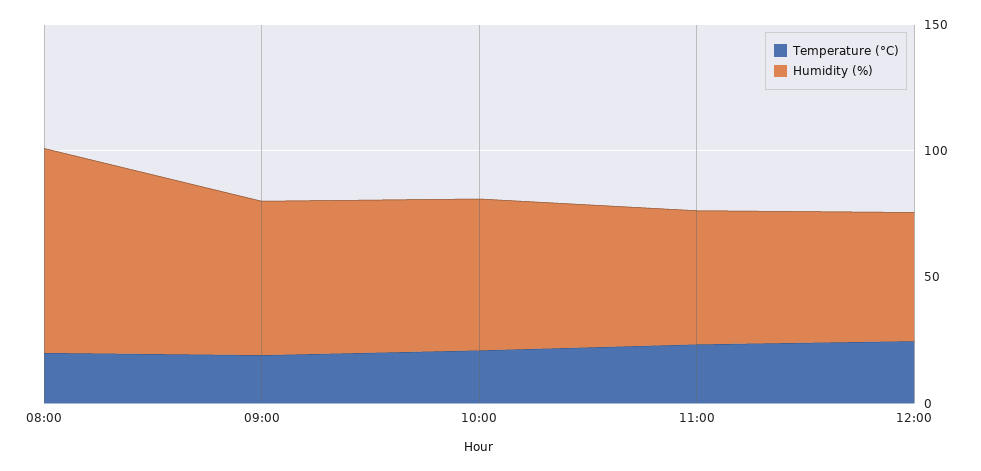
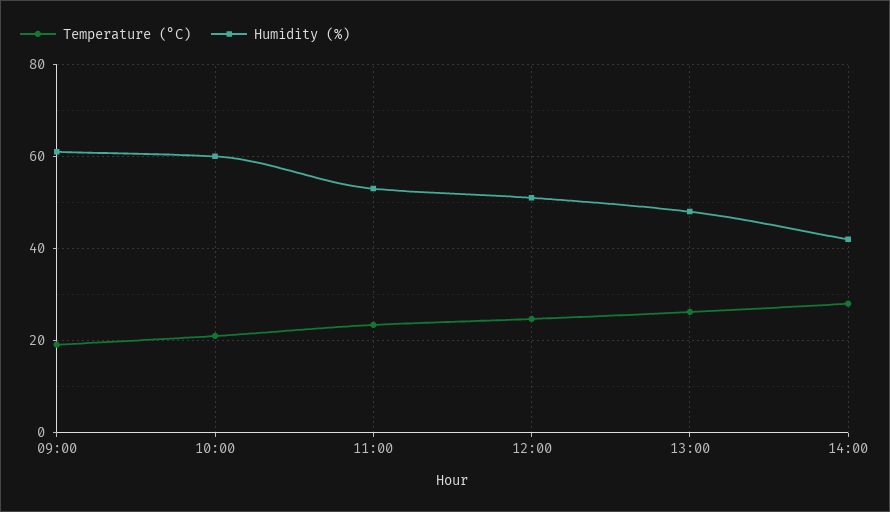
Temperature (°C), 08:00: 20 -> none
Humidity (%), 08:00: 80 -> none
Temperature (°C), 13:00: none -> 26
Humidity (%), 13:00: none -> 48
Temperature (°C), 14:00: none -> 28
Humidity (%), 14:00: none -> 42

